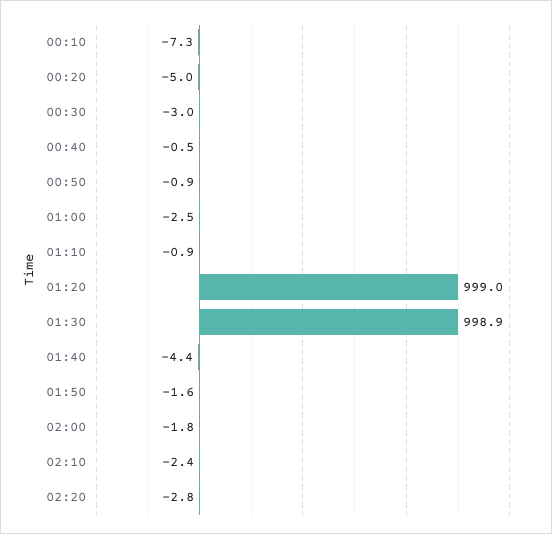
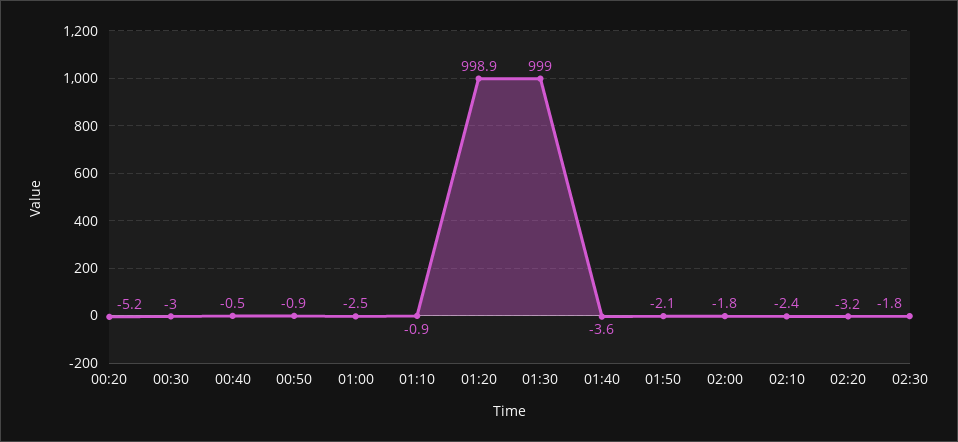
00:10: -7.3 -> none
00:20: -5 -> -5.2
01:20: 999 -> 998.9
01:30: 998.9 -> 999
01:40: -4.4 -> -3.6
01:50: -1.6 -> -2.1
02:20: -2.8 -> -3.2
02:30: none -> -1.8

